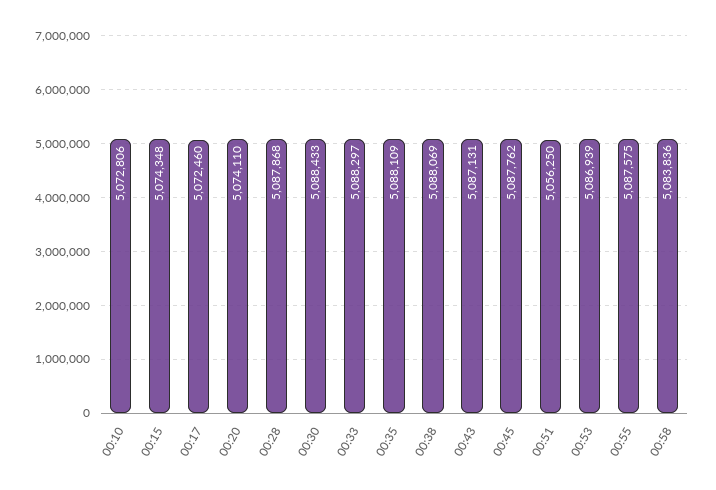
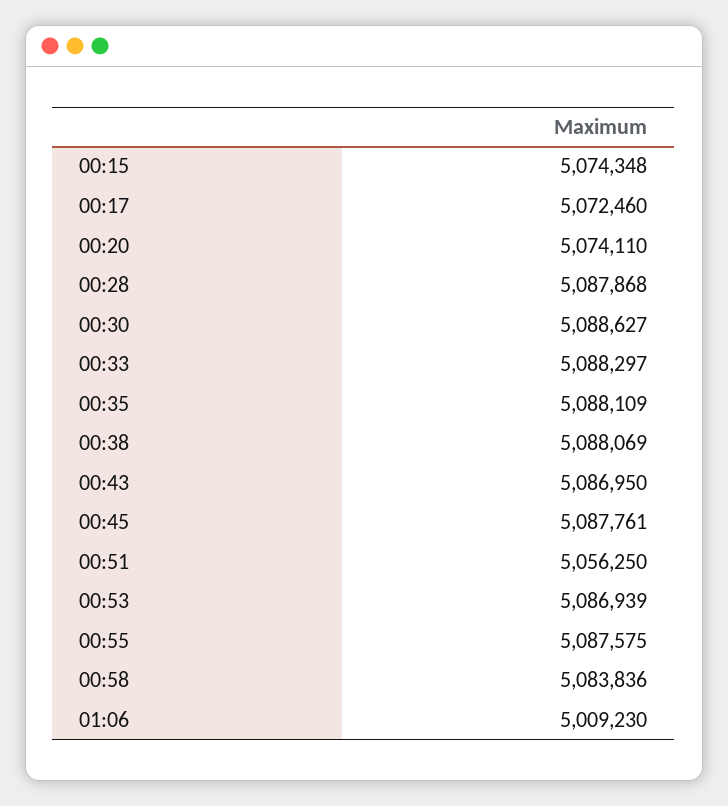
00:10: 5072806 -> none
00:30: 5088433 -> 5088627
00:43: 5087131 -> 5086950
00:45: 5087762 -> 5087761
01:06: none -> 5009230

